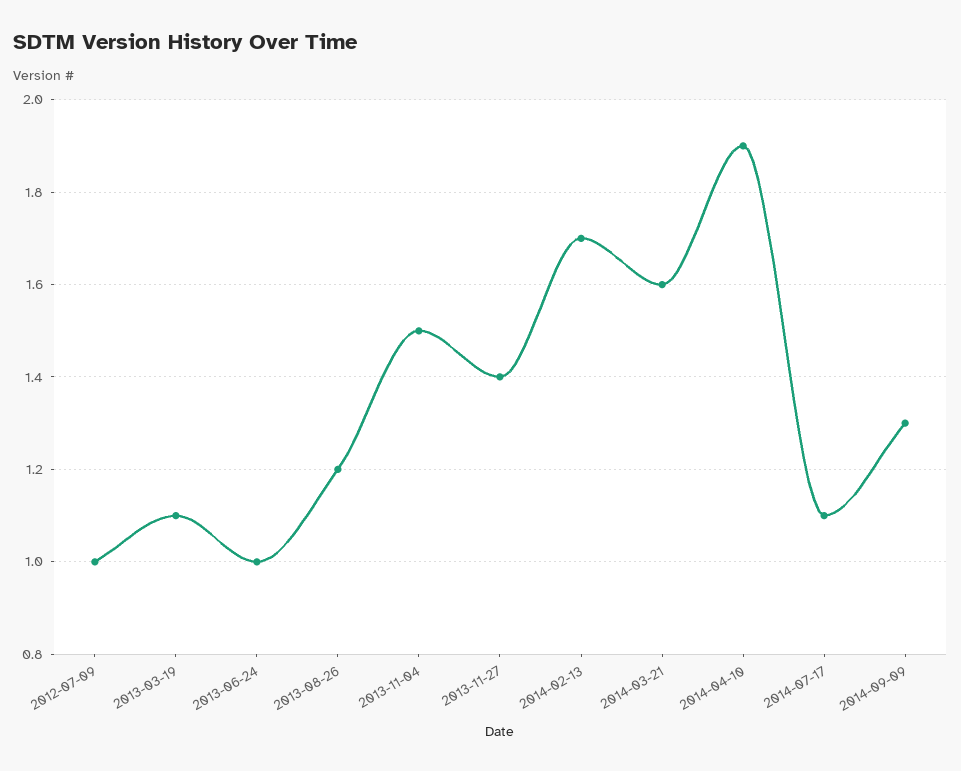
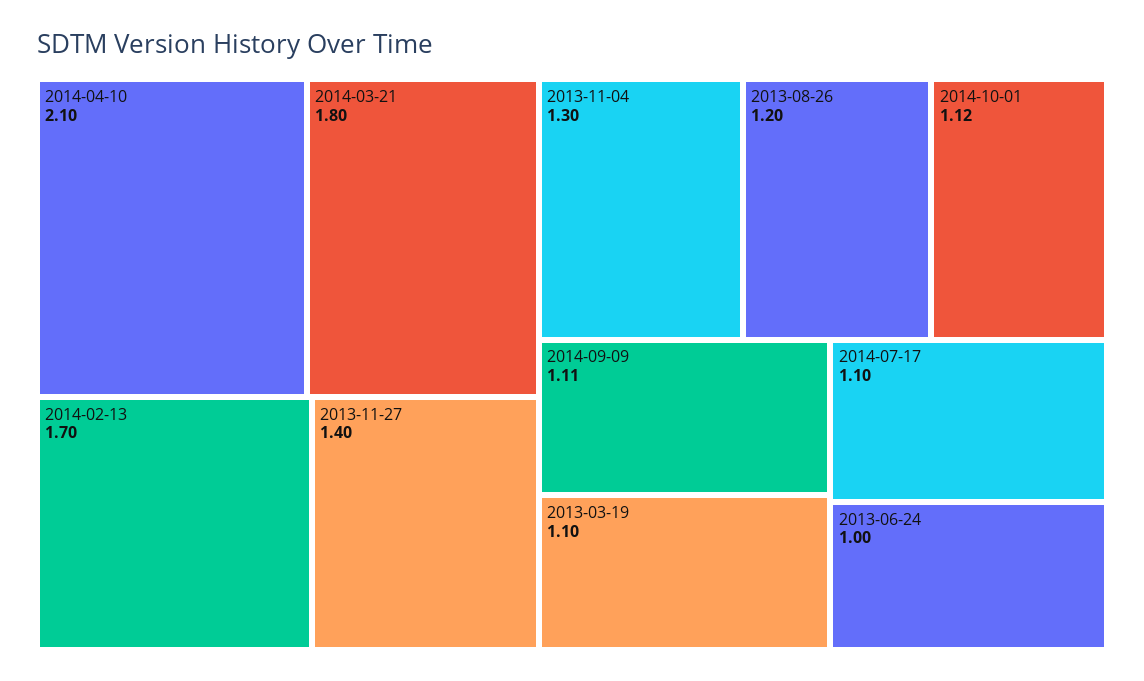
2012-07-09: 1 -> none
2013-11-04: 1.5 -> 1.3
2014-03-21: 1.6 -> 1.8
2014-04-10: 1.9 -> 2.1
2014-09-09: 1.3 -> 1.11
2014-10-01: none -> 1.12

